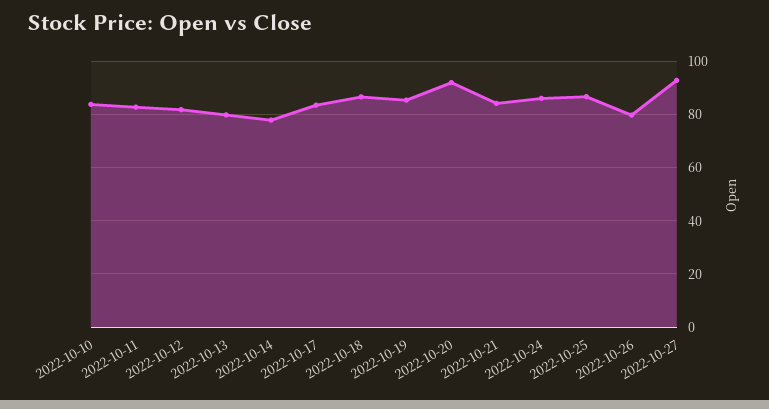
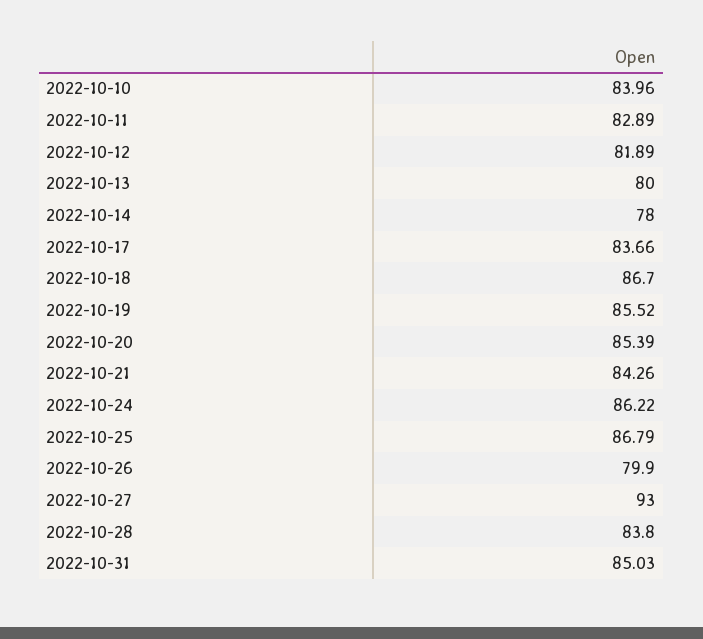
2022-10-20: 92.5 -> 85.39
2022-10-28: none -> 83.8
2022-10-31: none -> 85.03

